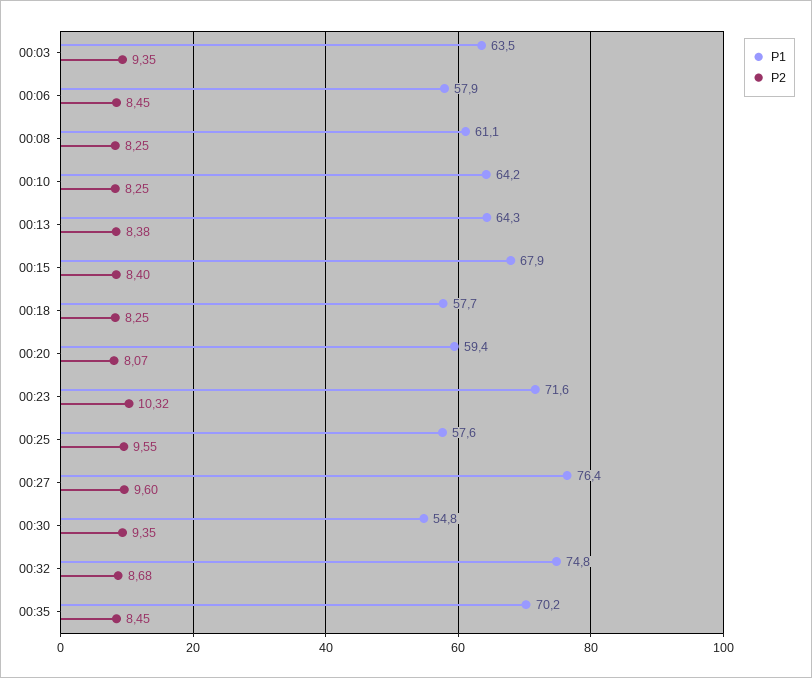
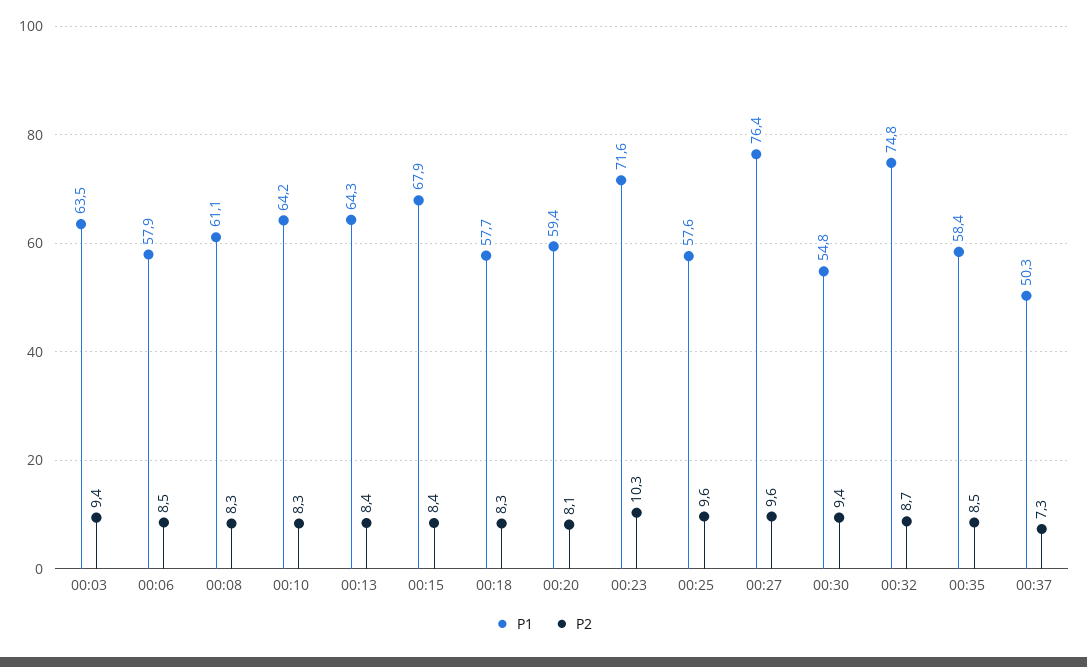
P1, 00:35: 70.2 -> 58.4
P1, 00:37: none -> 50.3
P2, 00:37: none -> 7.3

